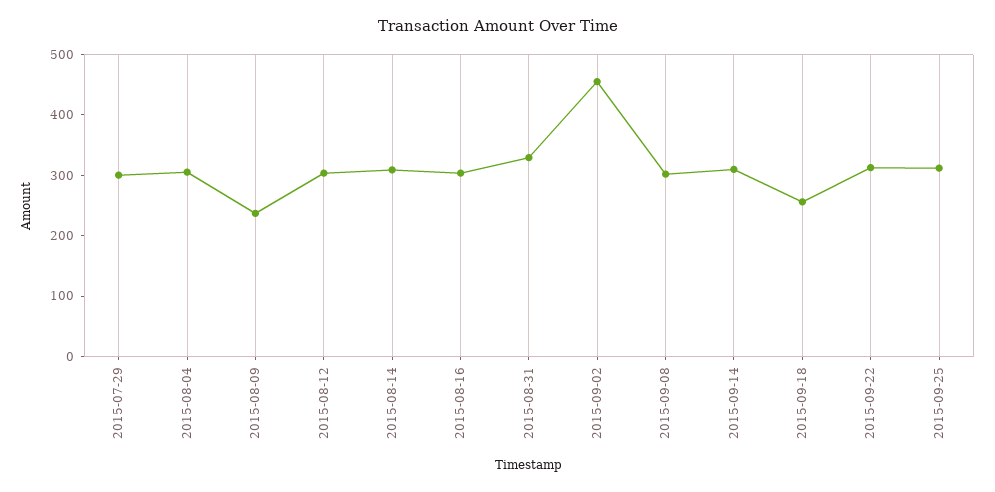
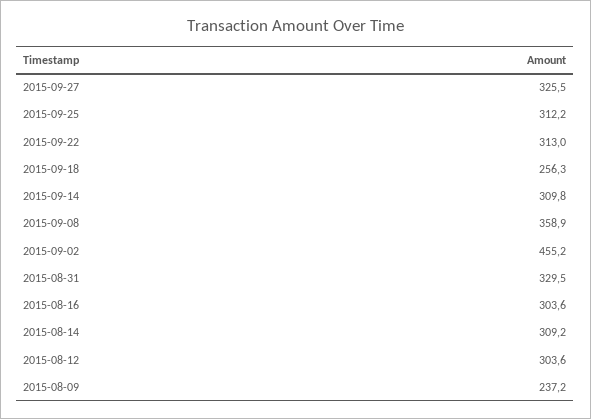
2015-07-29: 300 -> none
2015-08-04: 300 -> none
2015-09-08: 300 -> 358.9
2015-09-27: none -> 325.5

